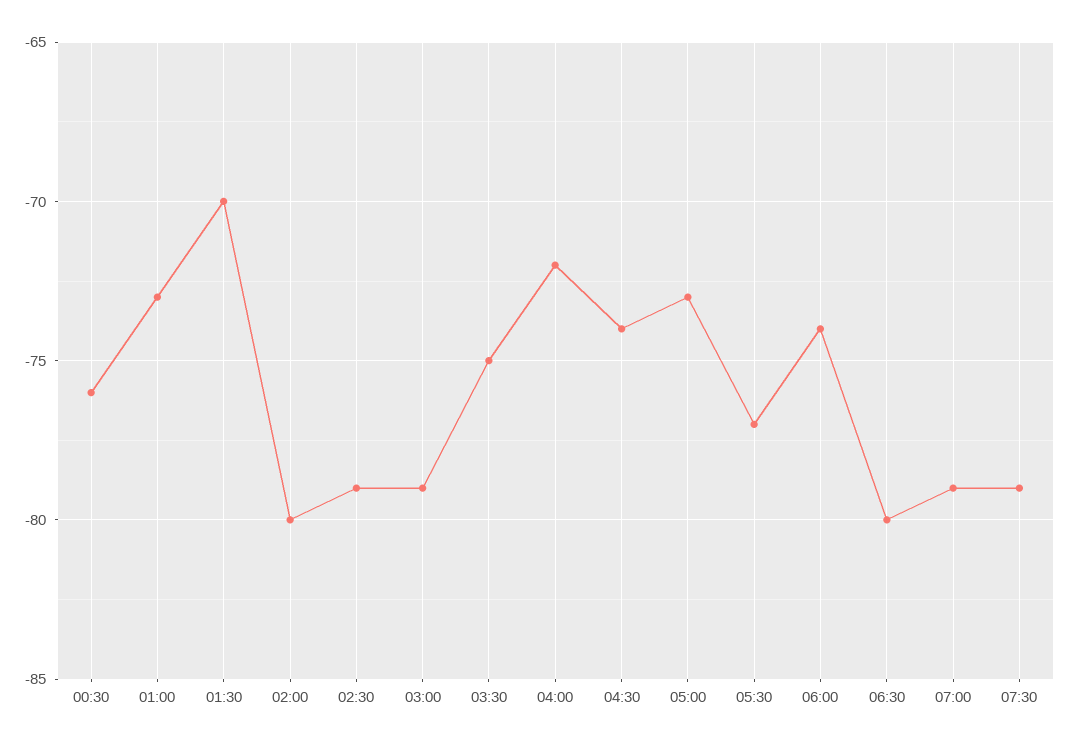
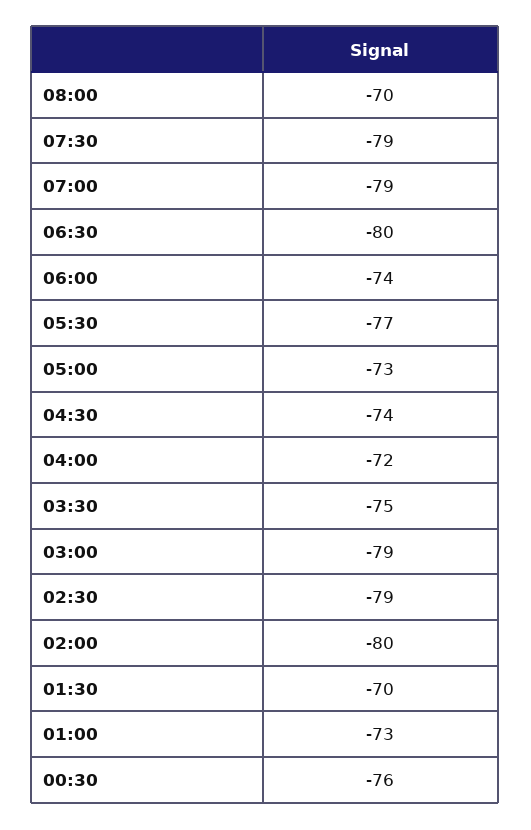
08:00: none -> -70

